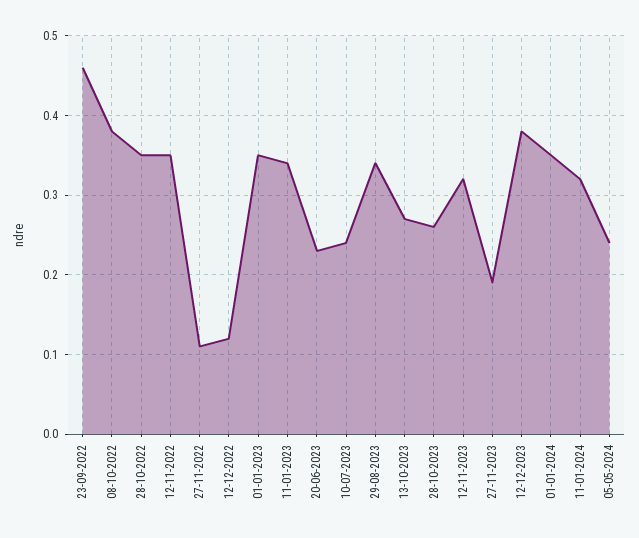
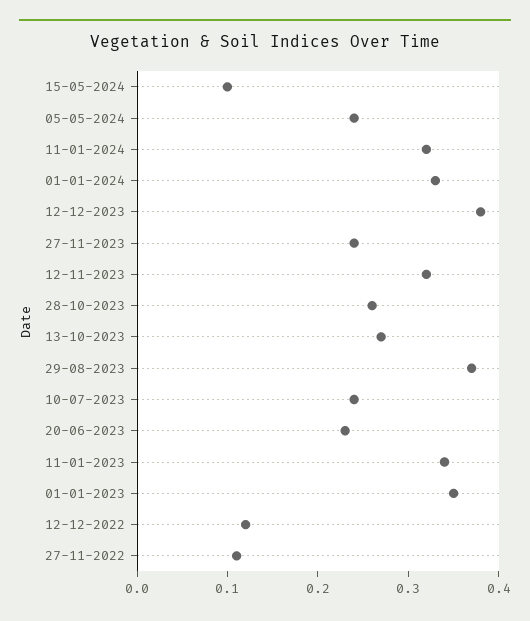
23-09-2022: 0.46 -> none
08-10-2022: 0.38 -> none
28-10-2022: 0.35 -> none
12-11-2022: 0.35 -> none
29-08-2023: 0.34 -> 0.37
27-11-2023: 0.19 -> 0.24
01-01-2024: 0.35 -> 0.33
15-05-2024: none -> 0.1

